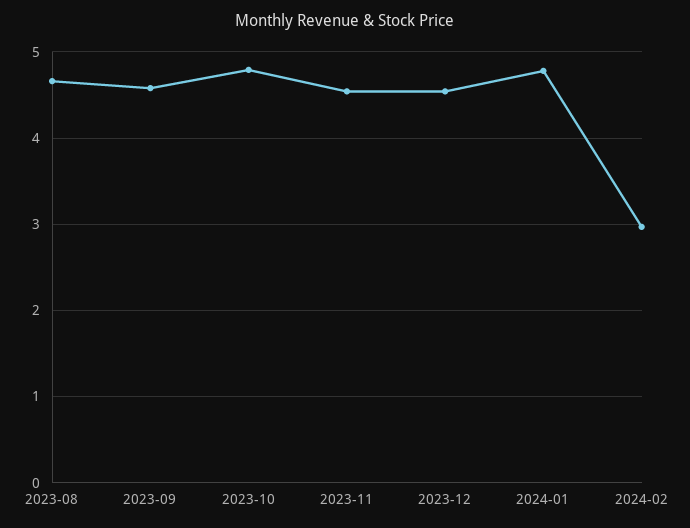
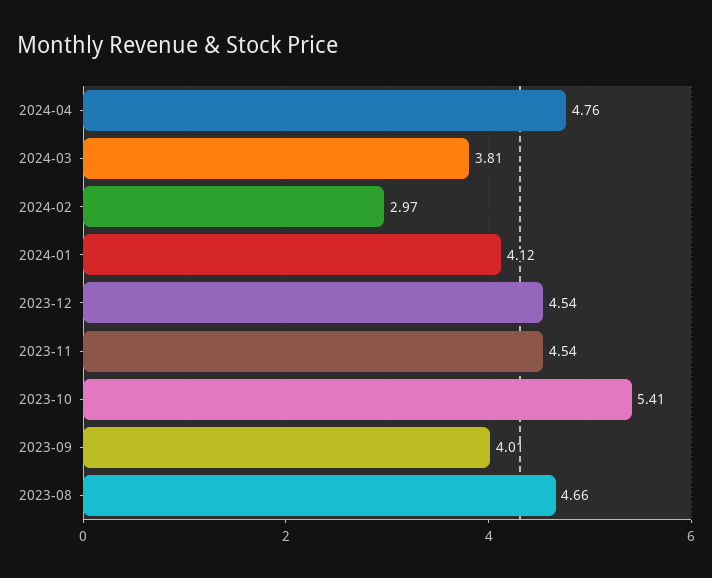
2023-09: 4.6 -> 4.01
2023-10: 4.8 -> 5.41
2024-01: 4.8 -> 4.12
2024-04: none -> 4.76
2024-03: none -> 3.81

